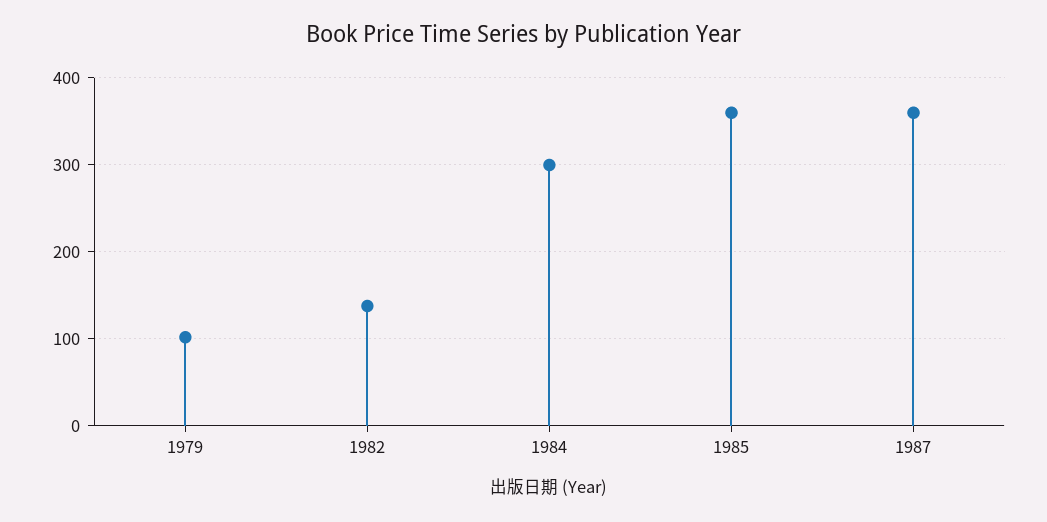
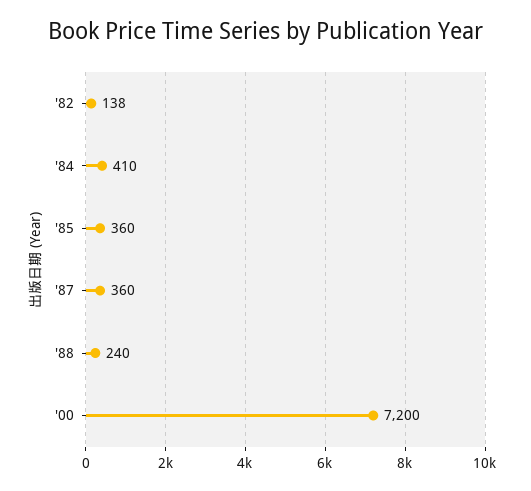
1979: 100 -> none
1984: 300 -> 410
'88: none -> 240
'00: none -> 7200

